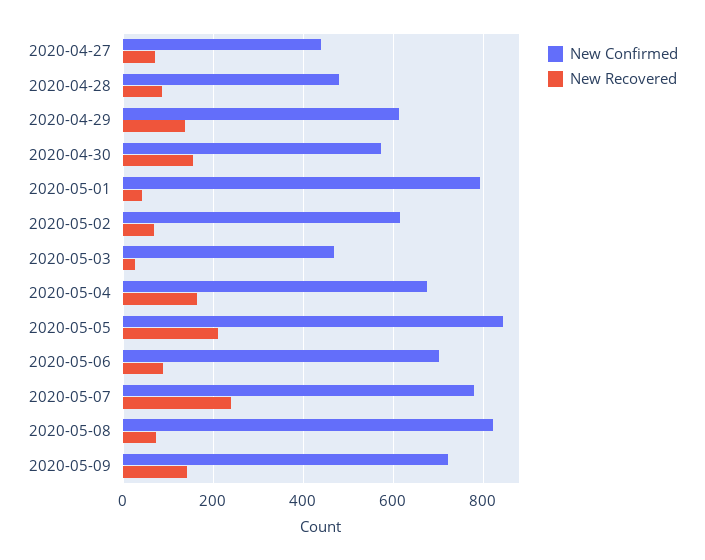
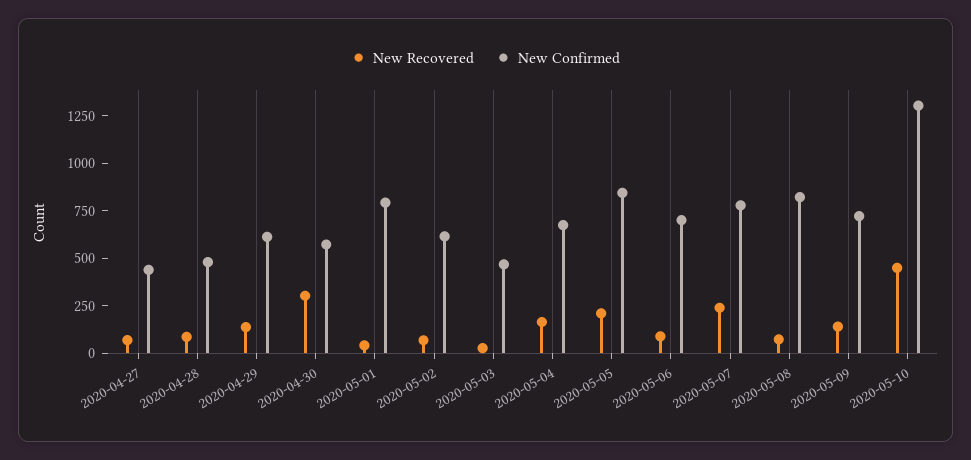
New Recovered, 2020-04-30: 160 -> 300
New Recovered, 2020-05-10: none -> 450
New Confirmed, 2020-05-10: none -> 1300

